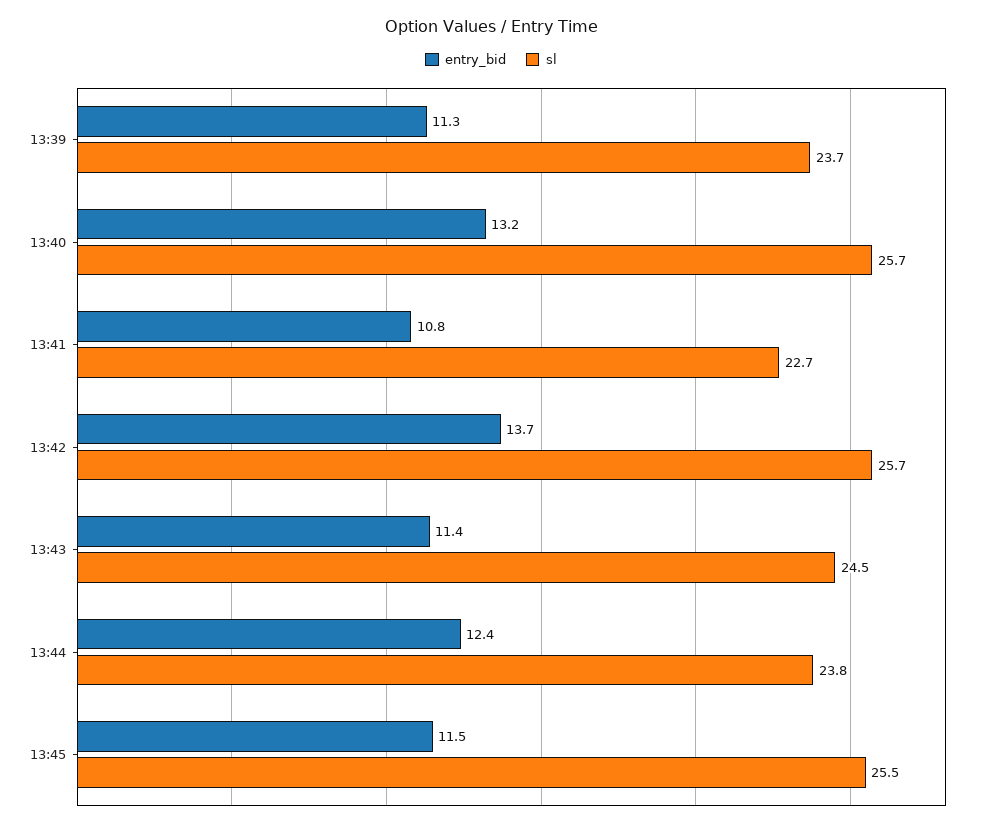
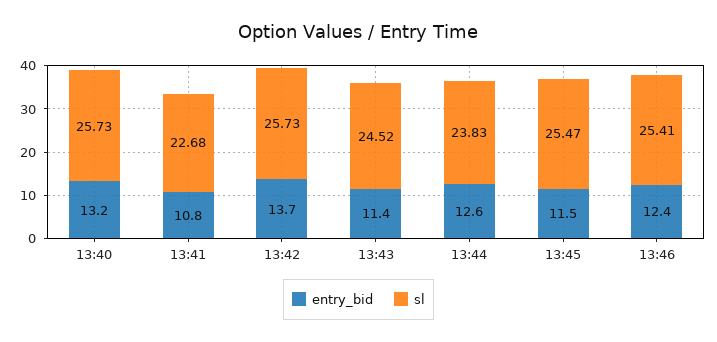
entry_bid, 13:39: 11.3 -> none
sl, 13:39: 23.7 -> none
entry_bid, 13:44: 12.4 -> 12.6
entry_bid, 13:46: none -> 12.4
sl, 13:46: none -> 25.41

